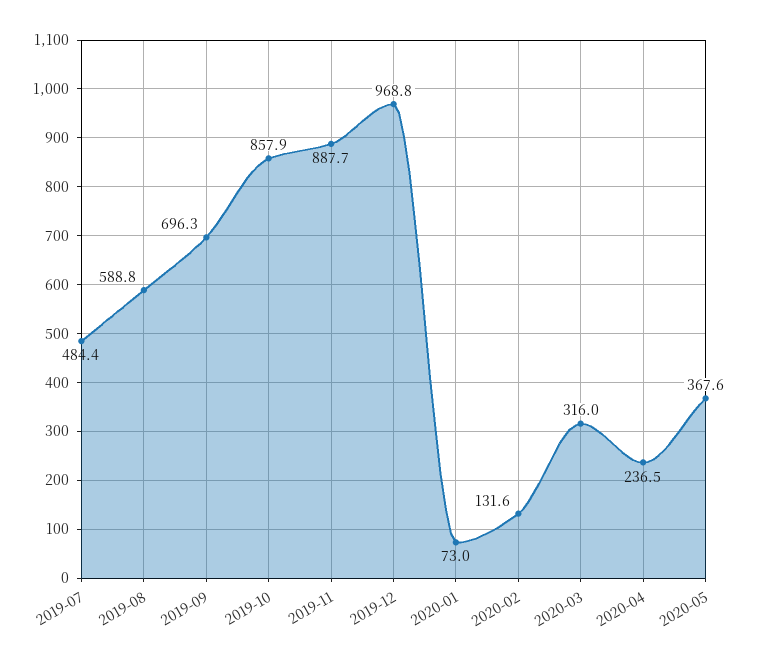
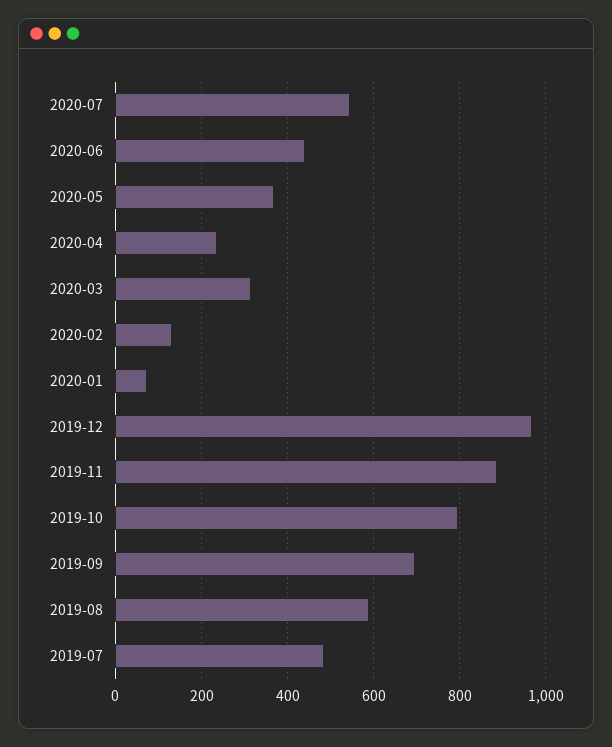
2019-10: 857.9 -> 800
2020-07: none -> 540
2020-06: none -> 440

